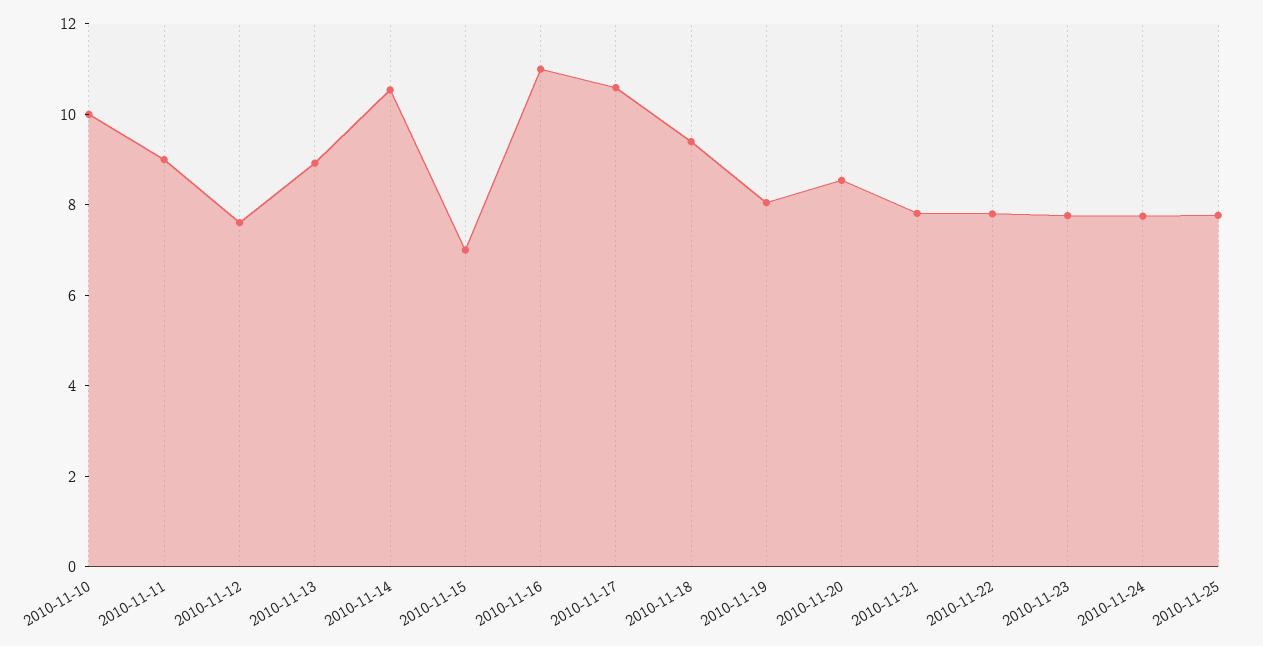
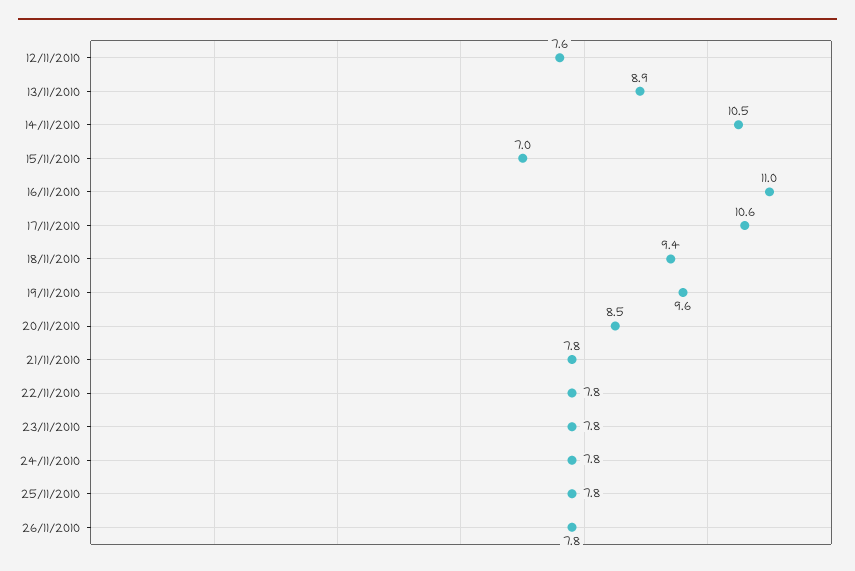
2010-11-10: 10 -> none
2010-11-11: 9 -> none
2010-11-19: 8 -> 9.6
26/11/2010: none -> 7.8

